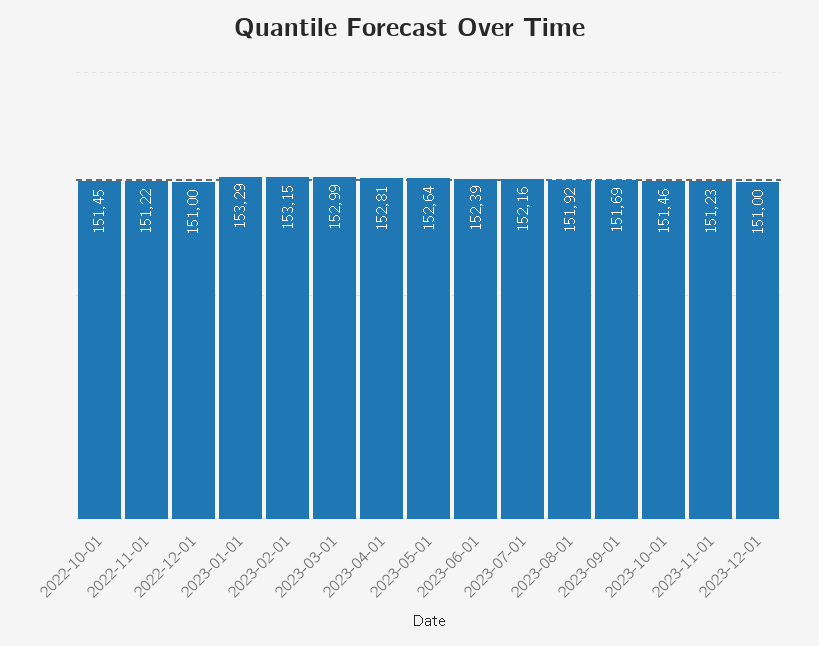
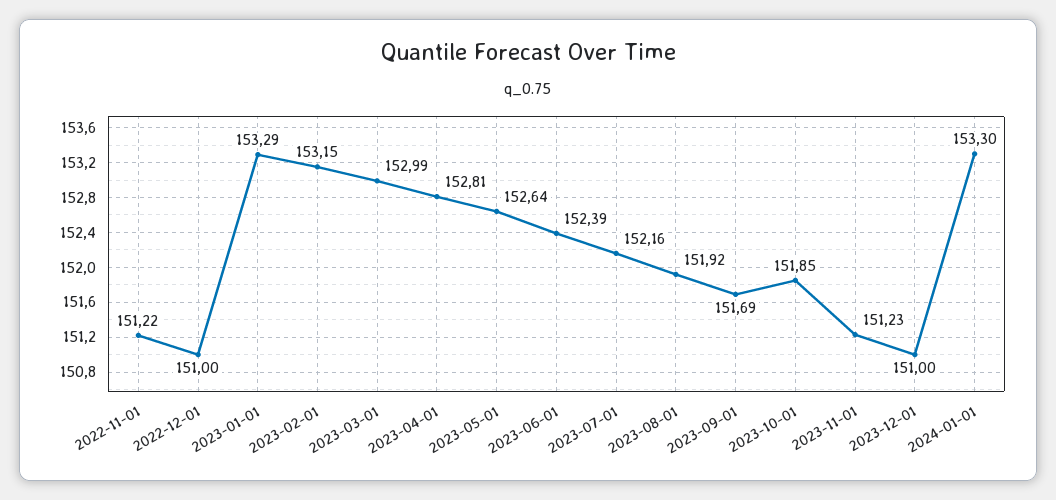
2022-10-01: 151.45 -> none
2023-10-01: 151.46 -> 151.85
2024-01-01: none -> 153.3

